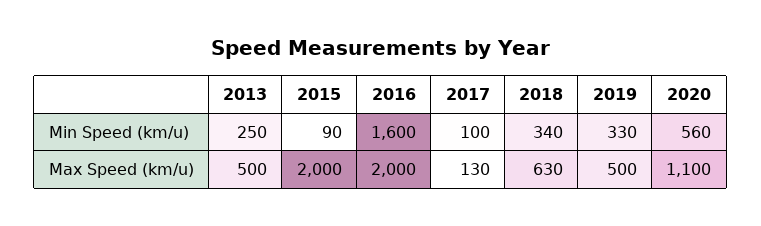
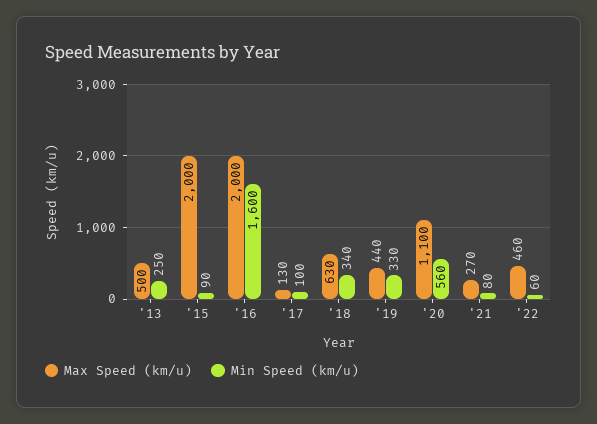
Max Speed (km/u), 2019: 500 -> 440
Max Speed (km/u), '21: none -> 270
Min Speed (km/u), '21: none -> 80
Max Speed (km/u), '22: none -> 460
Min Speed (km/u), '22: none -> 60

